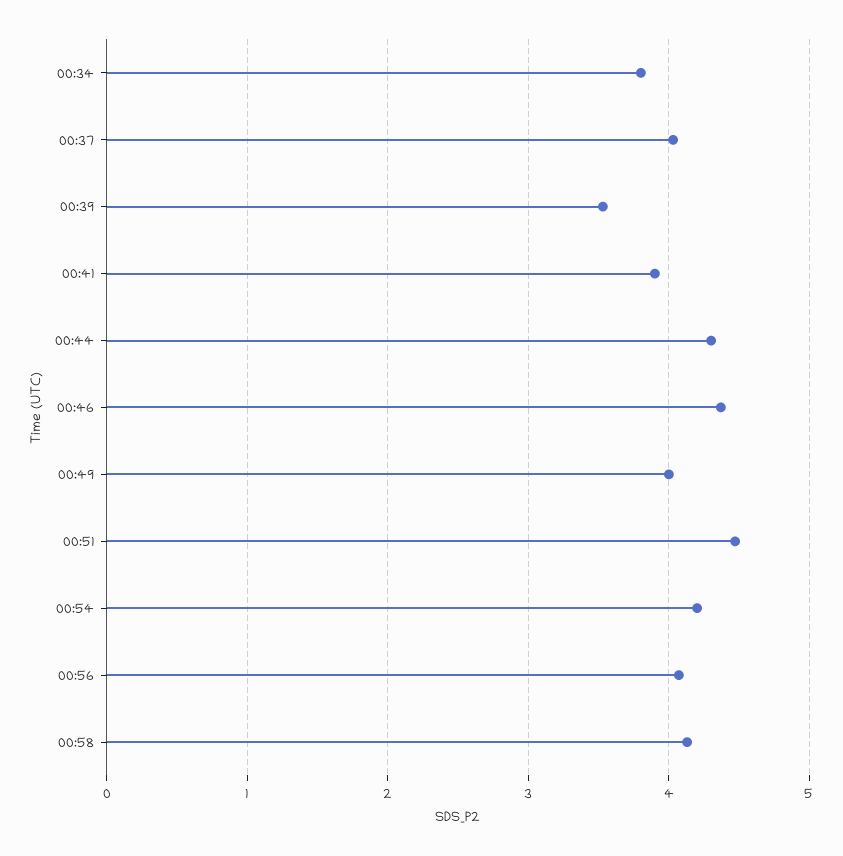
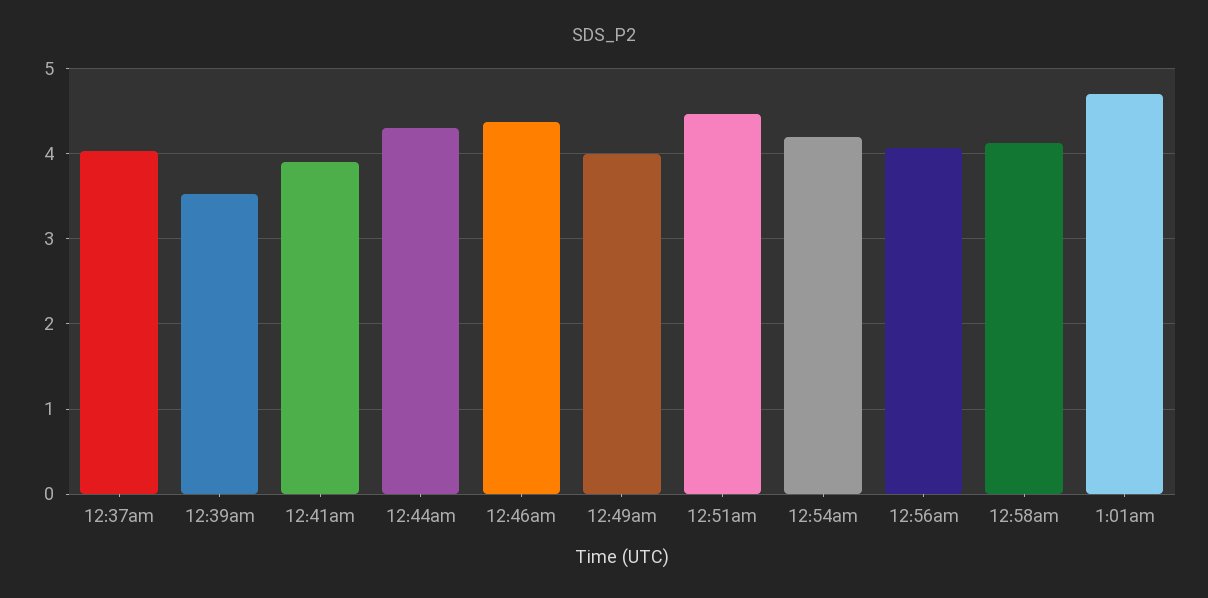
00:34: 3.8 -> none
1:01am: none -> 4.7

